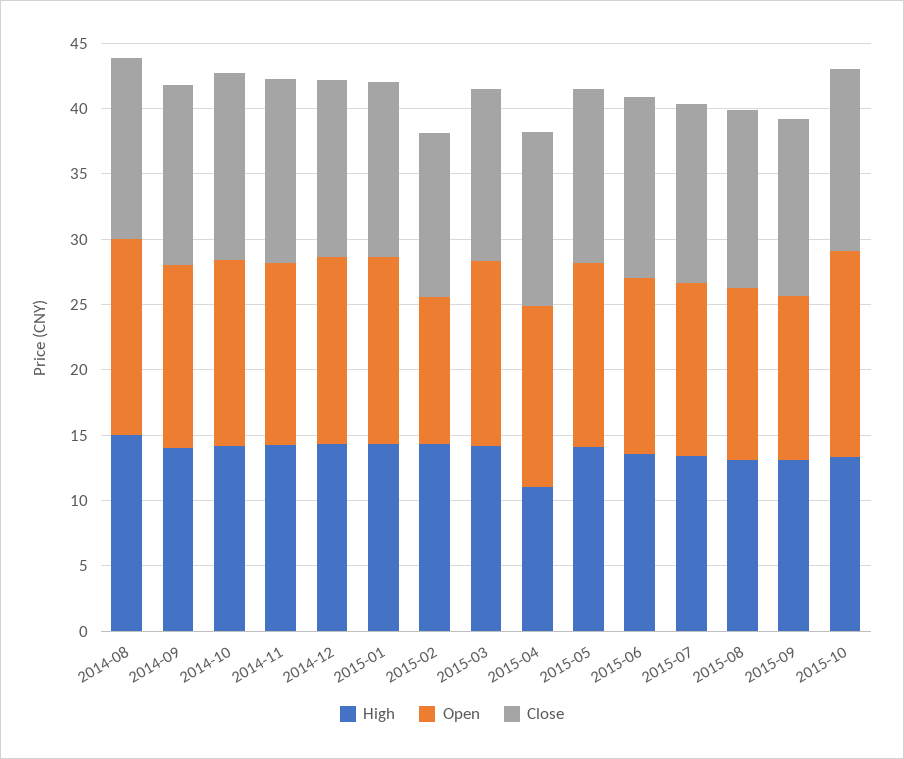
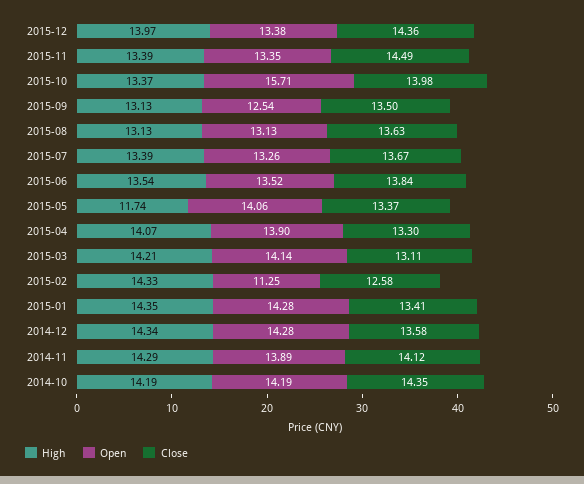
High, 2014-08: 15 -> none
Open, 2014-08: 15 -> none
Close, 2014-08: 14 -> none
High, 2014-09: 14 -> none
Open, 2014-09: 14 -> none
Close, 2014-09: 14 -> none
High, 2015-04: 11 -> 14.07
High, 2015-05: 14 -> 11.74
High, 2015-12: none -> 13.97
Open, 2015-12: none -> 13.38
Close, 2015-12: none -> 14.36
High, 2015-11: none -> 13.39
Open, 2015-11: none -> 13.35
Close, 2015-11: none -> 14.49

